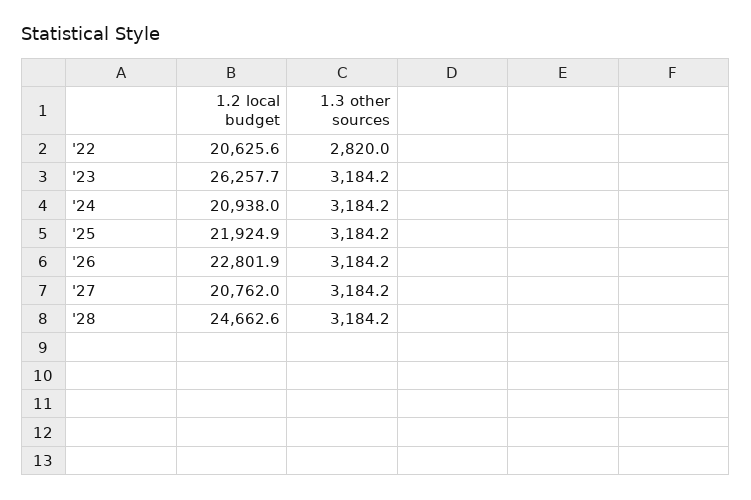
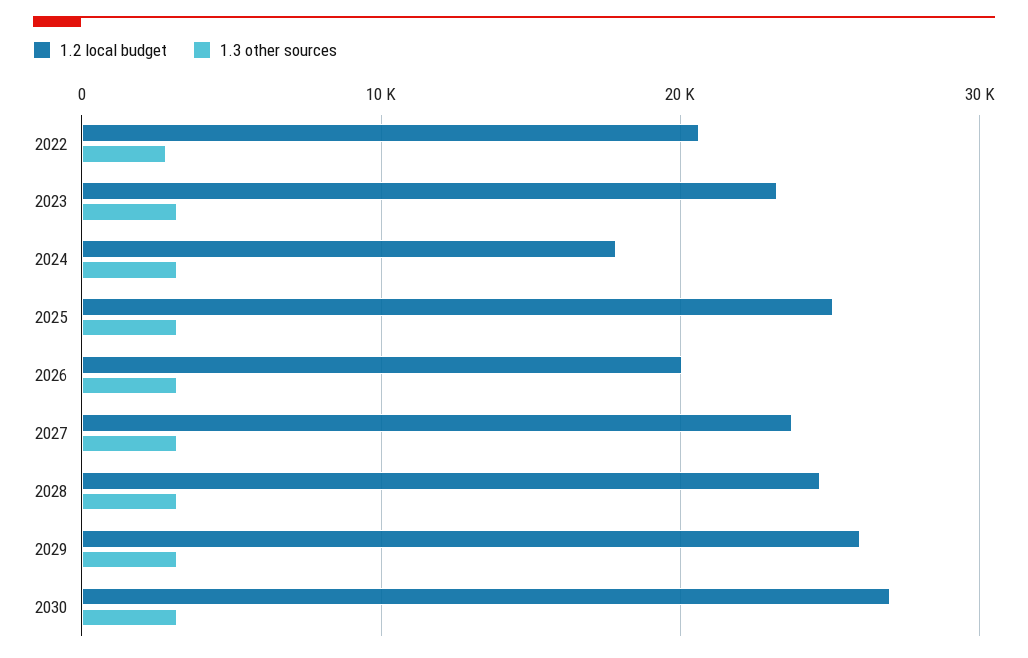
1.2 local budget, '23: 26257.7 -> 23000
1.2 local budget, '24: 20938 -> 18000
1.2 local budget, '25: 21924.9 -> 25000
1.2 local budget, '26: 22801.9 -> 20000
1.2 local budget, '27: 20762 -> 24000
1.2 local budget, 2029: none -> 26000
1.3 other sources, 2029: none -> 3000
1.2 local budget, 2030: none -> 27000
1.3 other sources, 2030: none -> 3000

